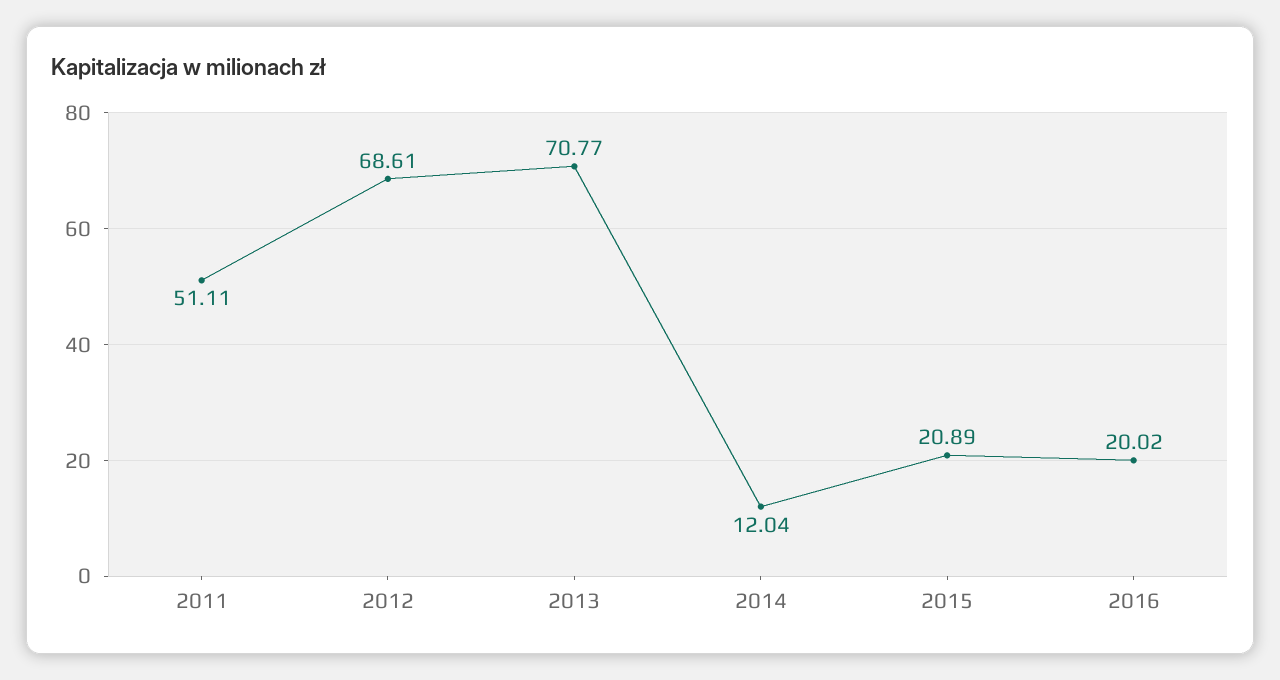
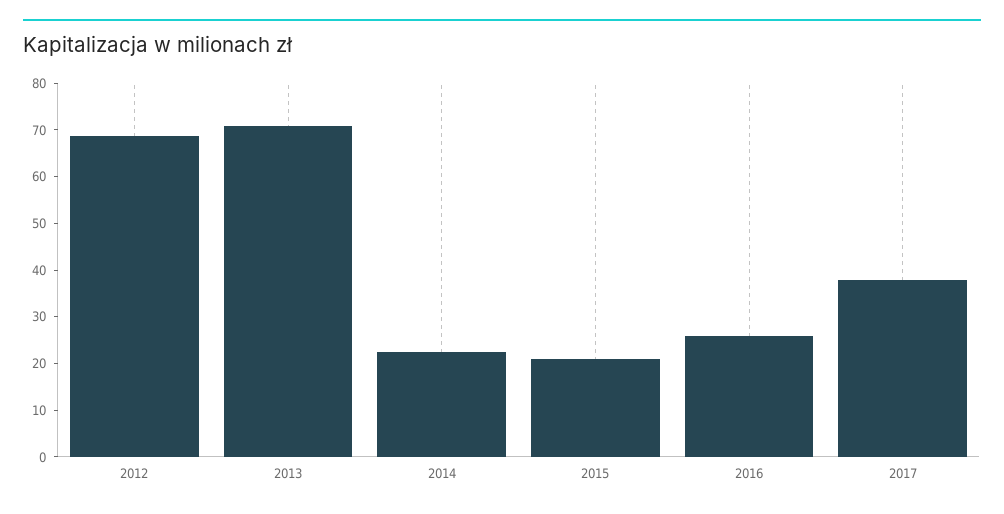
2011: 51.11 -> none
2014: 12.04 -> 22
2016: 20.02 -> 26
2017: none -> 38

